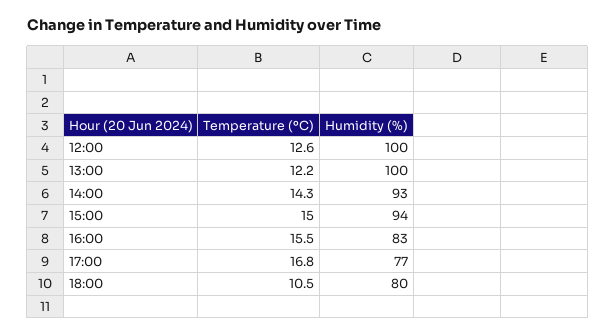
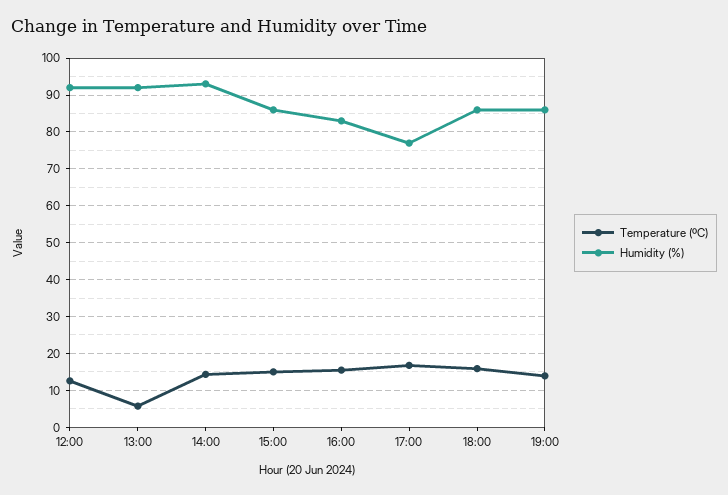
Humidity (%), 12:00: 100 -> 92
Temperature (ºC), 13:00: 12.2 -> 6
Humidity (%), 13:00: 100 -> 92
Humidity (%), 15:00: 94 -> 86
Temperature (ºC), 18:00: 10.5 -> 16
Humidity (%), 18:00: 80 -> 86
Temperature (ºC), 19:00: none -> 14
Humidity (%), 19:00: none -> 86

